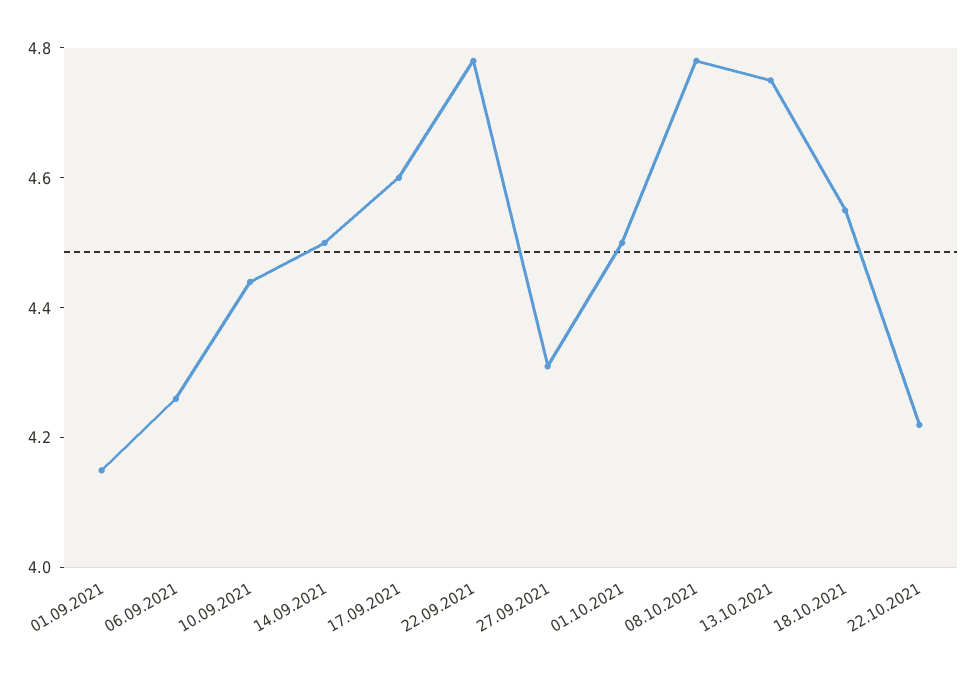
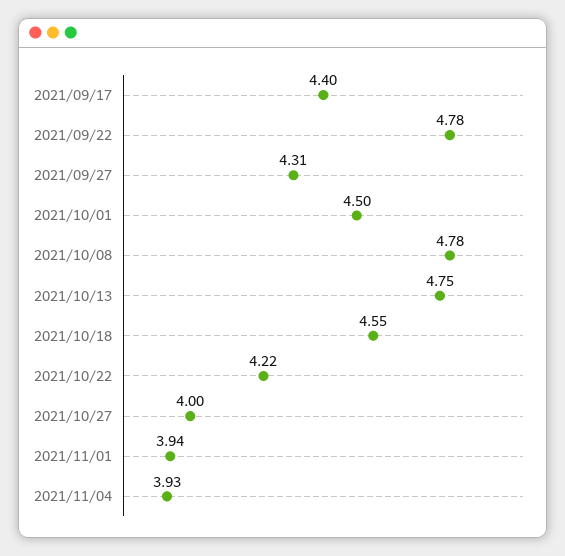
01.09.2021: 4.15 -> none
06.09.2021: 4.25 -> none
10.09.2021: 4.45 -> none
14.09.2021: 4.5 -> none
17.09.2021: 4.6 -> 4.4
2021/10/27: none -> 4
2021/11/01: none -> 3.94
2021/11/04: none -> 3.93

